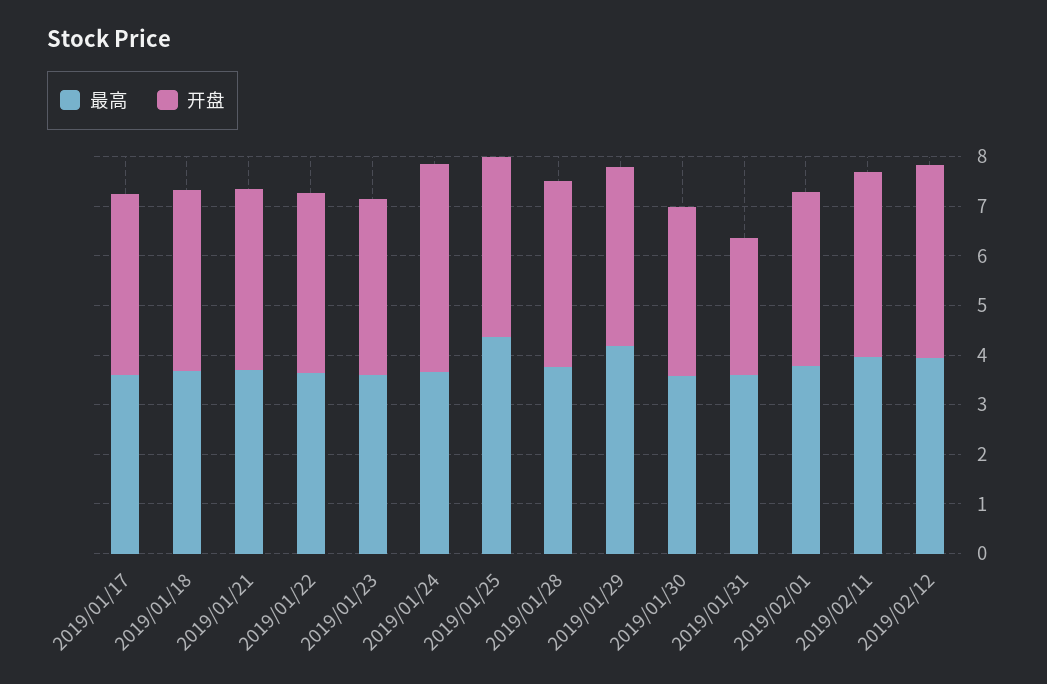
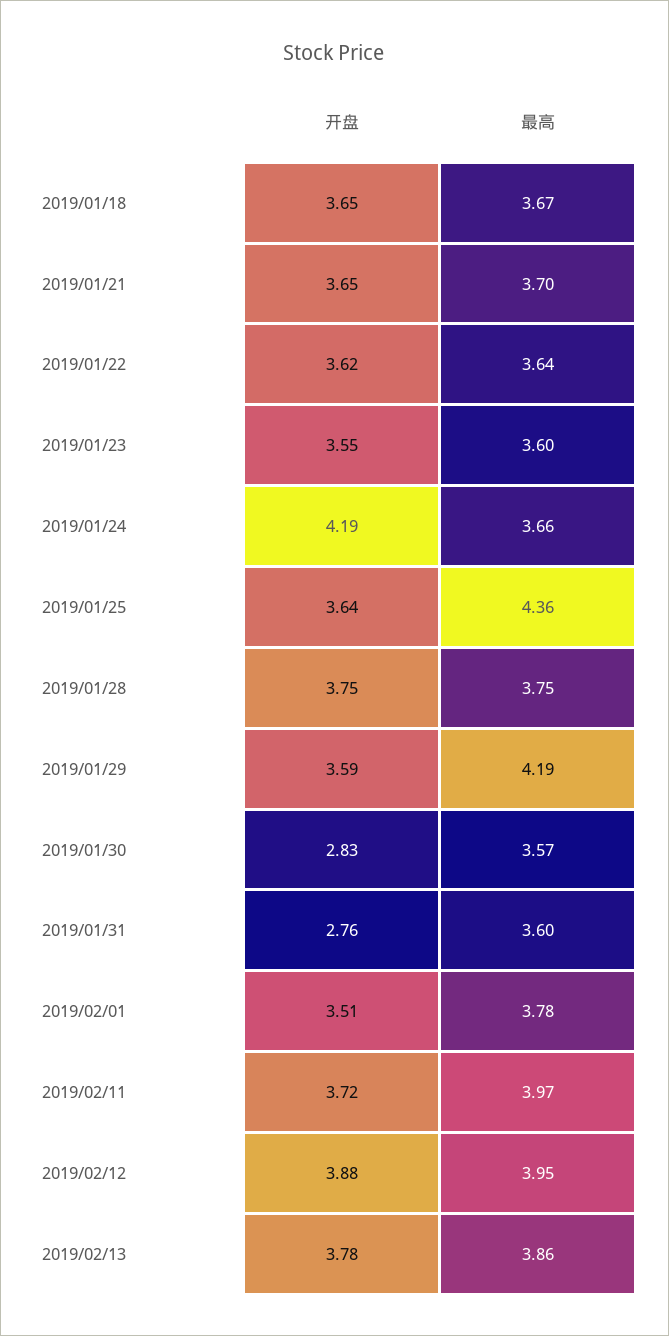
最高, 2019/01/17: 3.6 -> none
开盘, 2019/01/17: 3.6 -> none
开盘, 2019/01/30: 3.4 -> 2.83
开盘, 2019/02/13: none -> 3.78
最高, 2019/02/13: none -> 3.86

